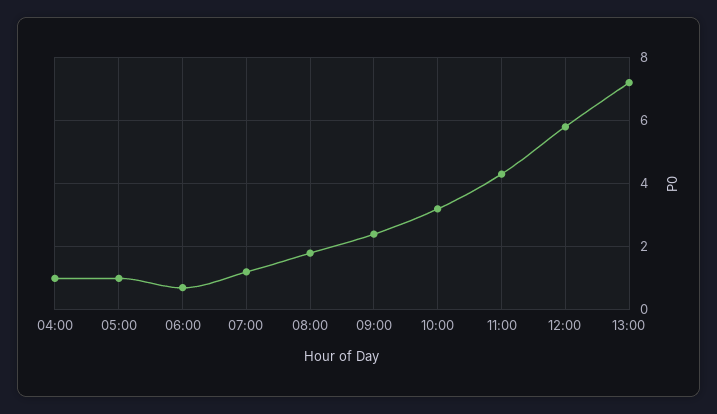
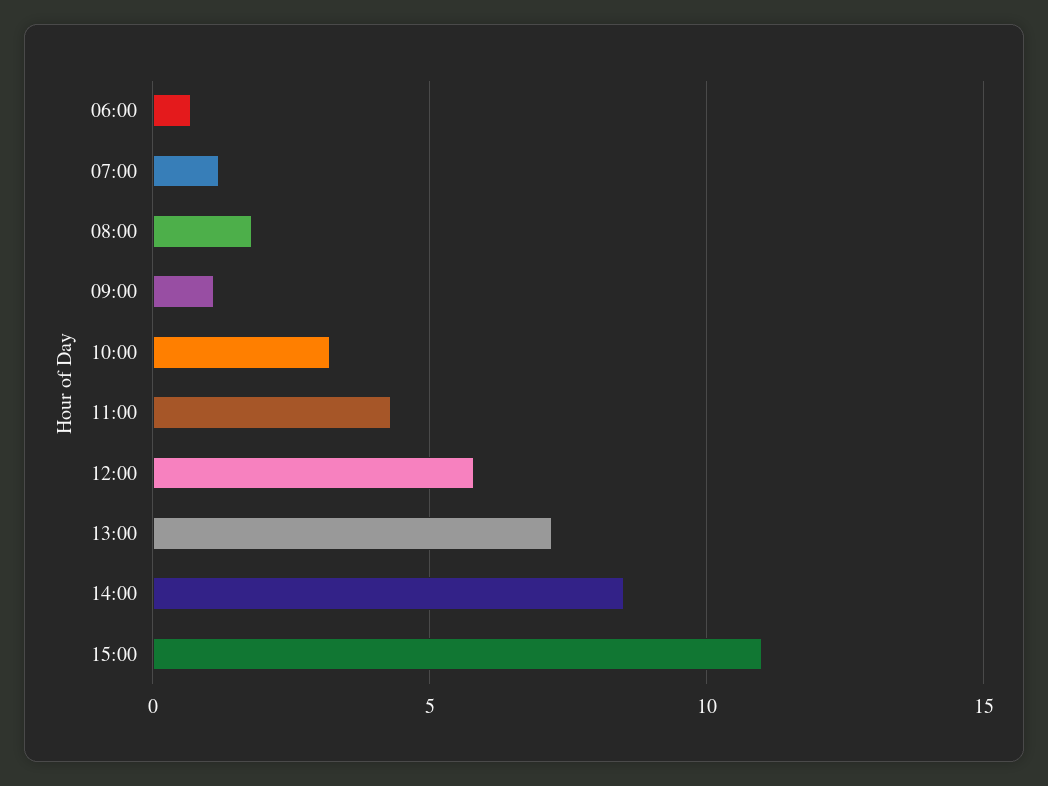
04:00: 1 -> none
05:00: 1 -> none
09:00: 2.5 -> 1
14:00: none -> 8.5
15:00: none -> 11

